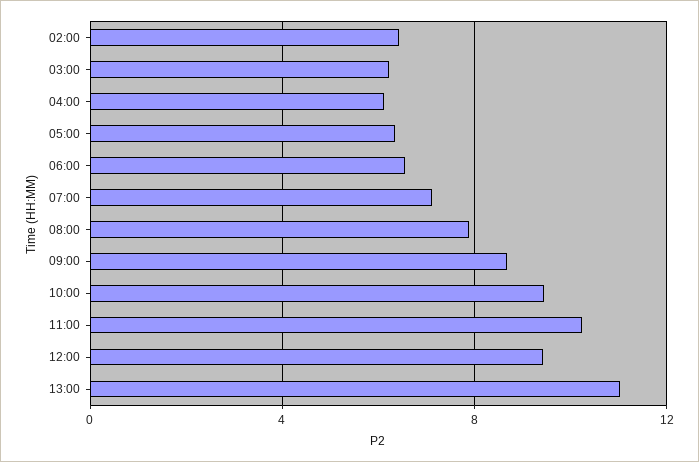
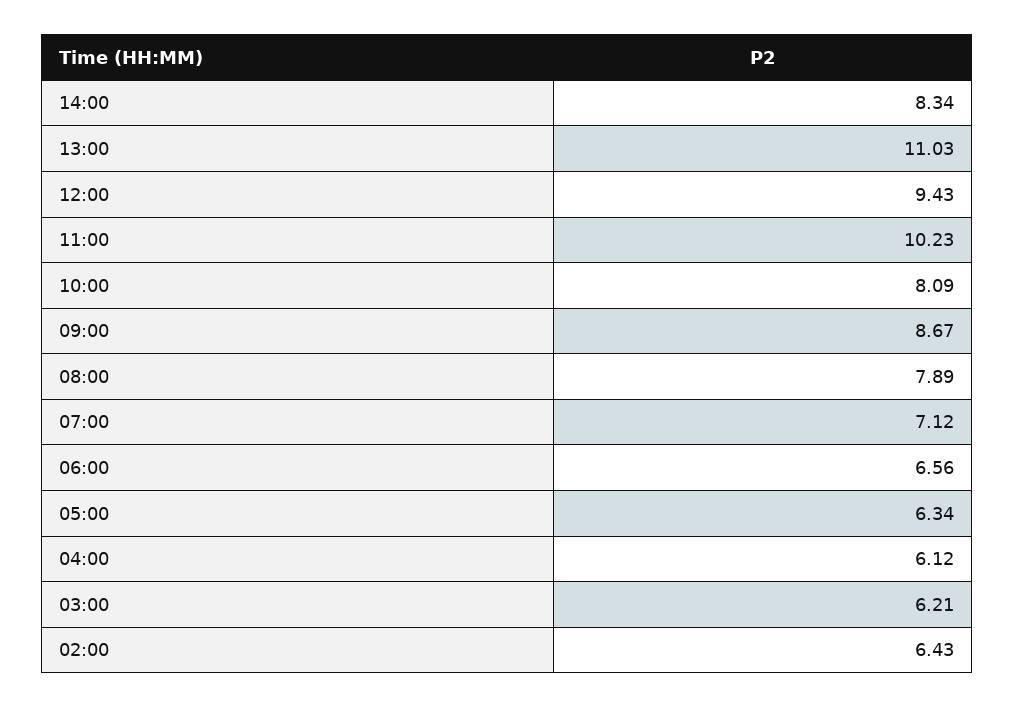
10:00: 9.5 -> 8.09
14:00: none -> 8.34

